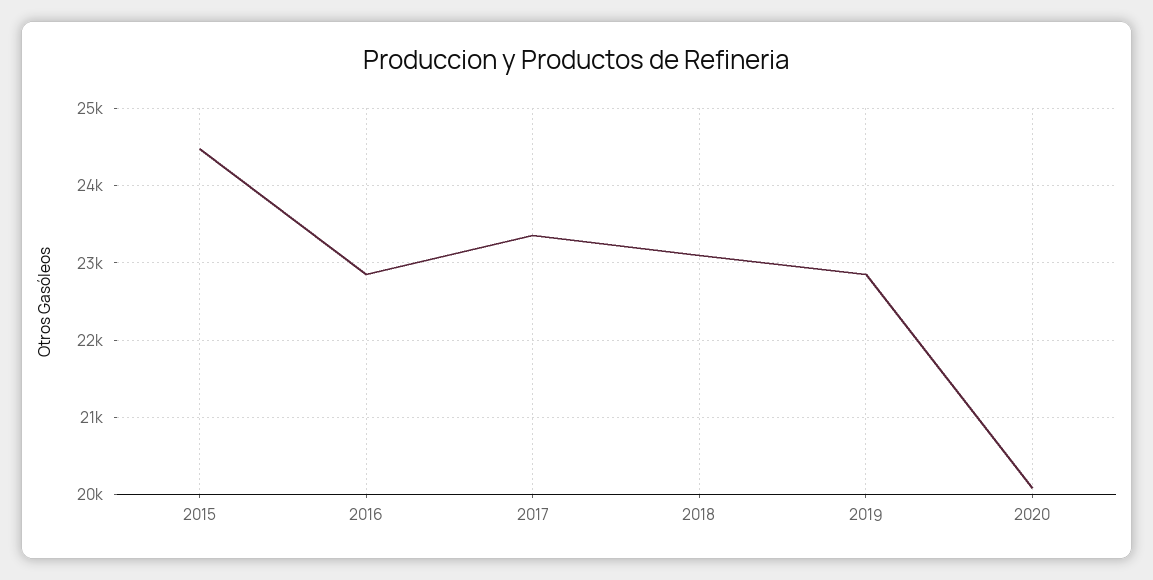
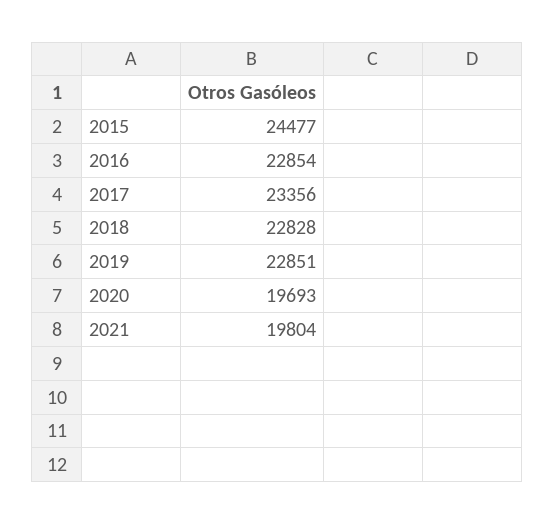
2018: 23100 -> 22828
2020: 20100 -> 19693
2021: none -> 19804

